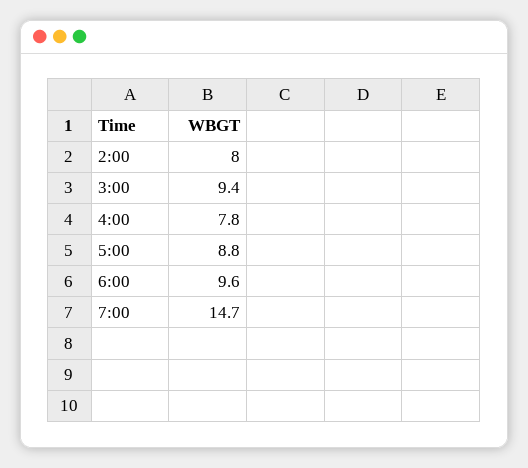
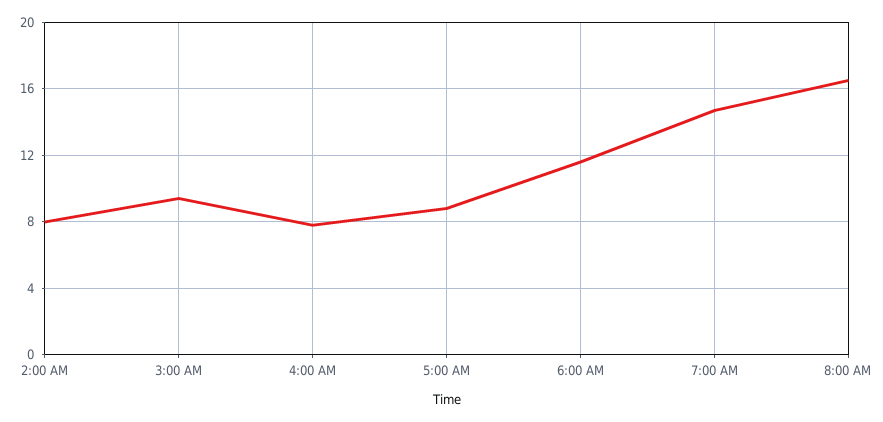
6:00: 9.6 -> 11.5
8:00 AM: none -> 16.5

